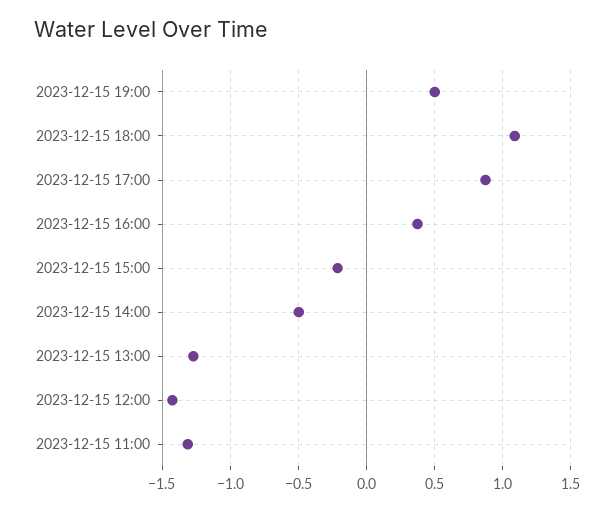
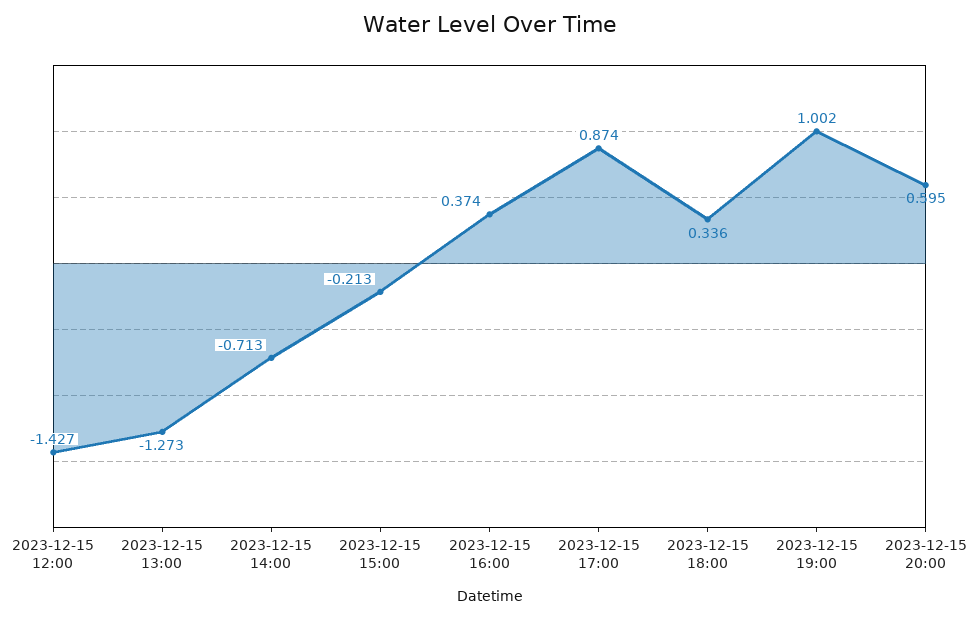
2023-12-15 19:00: 0.5 -> 1.002
2023-12-15 18:00: 1.1 -> 0.336
2023-12-15 14:00: -0.5 -> -0.713
2023-12-15 11:00: -1.3 -> none
2023-12-15 20:00: none -> 0.595

